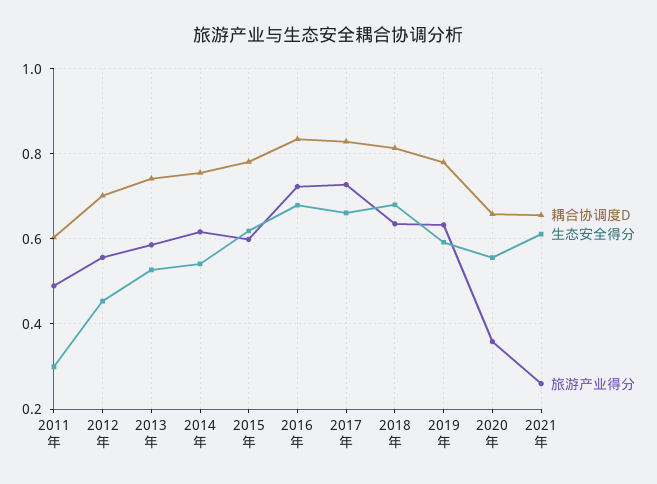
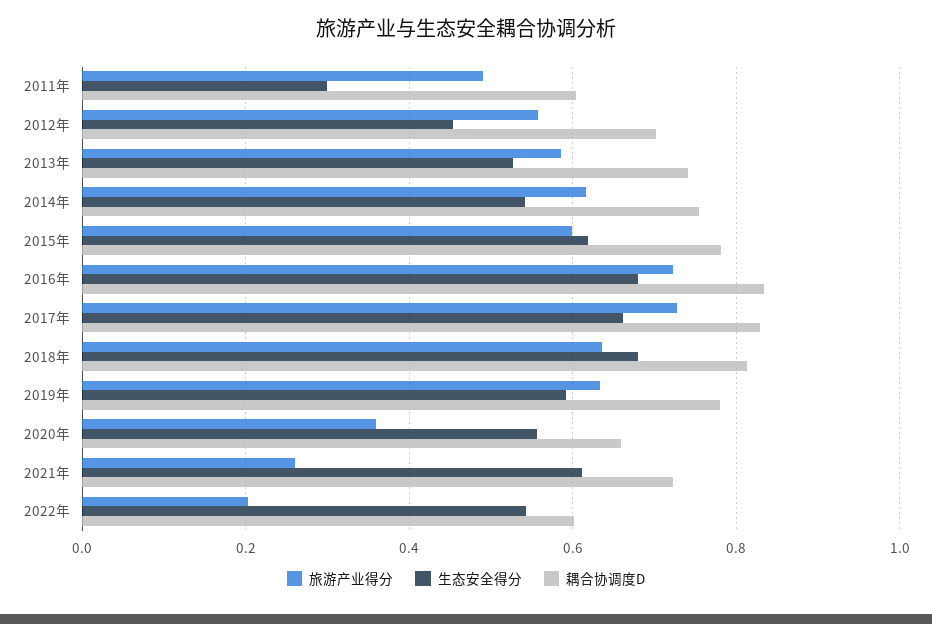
耦合协调度D, 2021年: 0.66 -> 0.72
旅游产业得分, 2022年: none -> 0.2
生态安全得分, 2022年: none -> 0.54
耦合协调度D, 2022年: none -> 0.6

